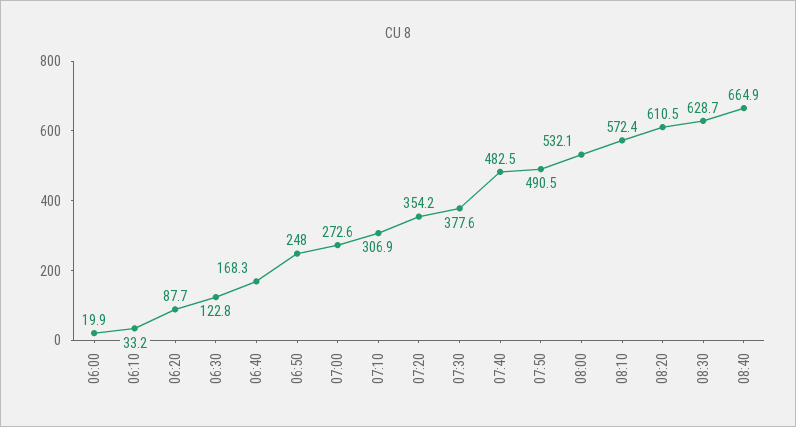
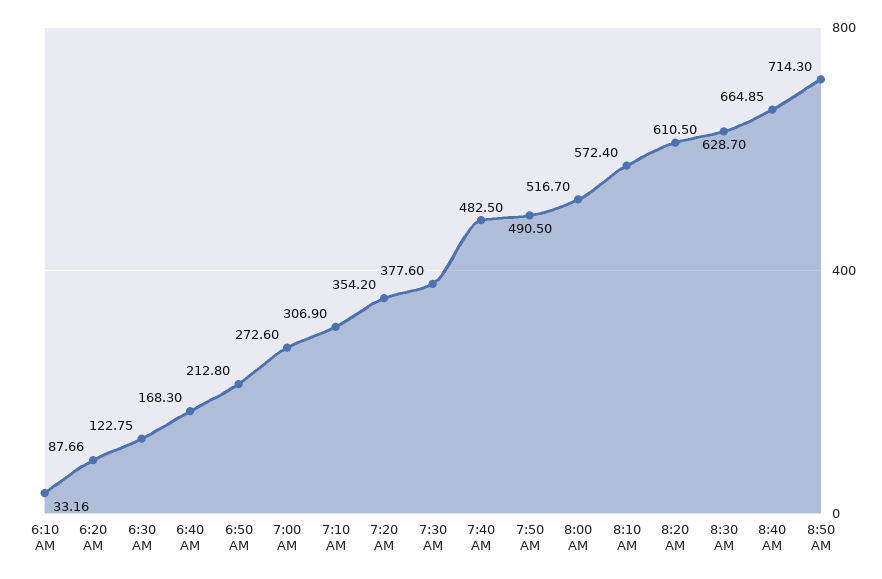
06:00: 19.9 -> none
06:50: 248 -> 212.8
08:00: 532.1 -> 516.7
8:50 AM: none -> 714.3

